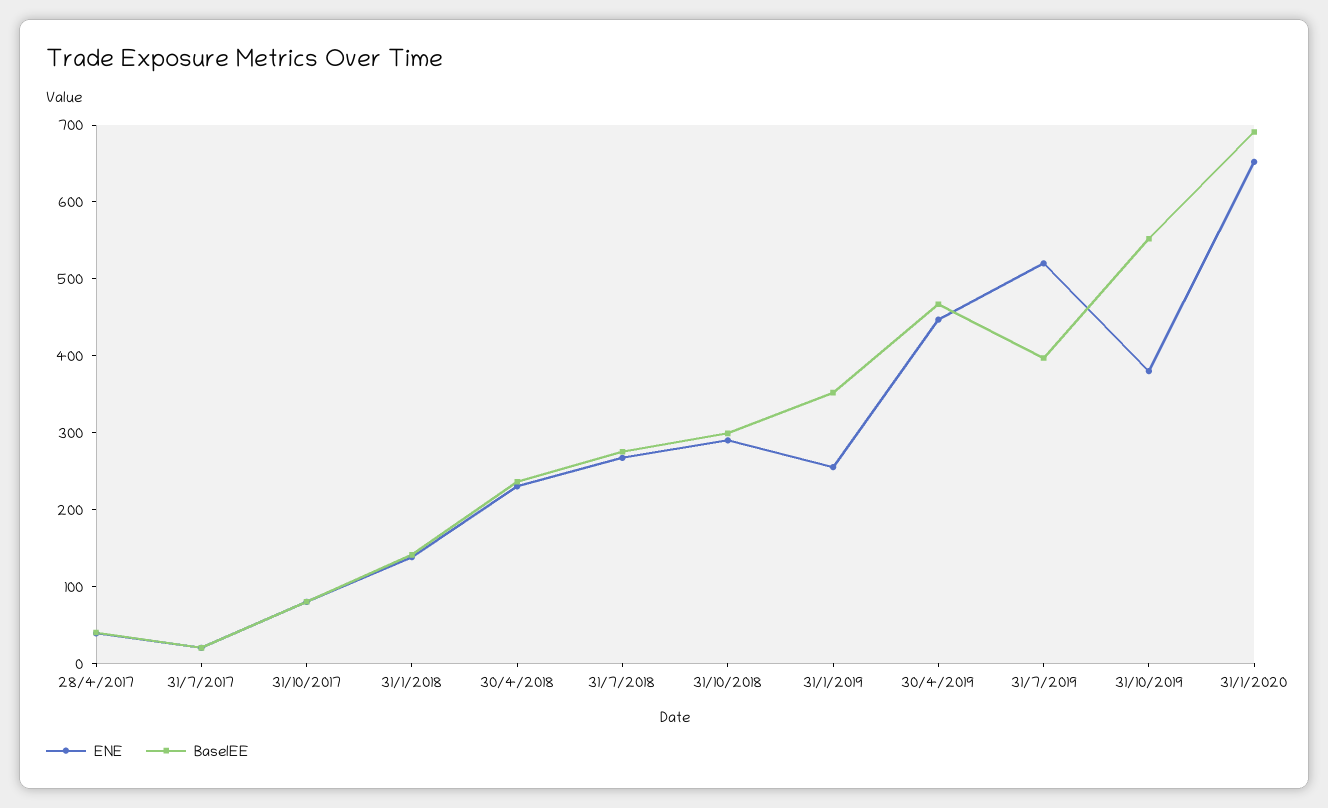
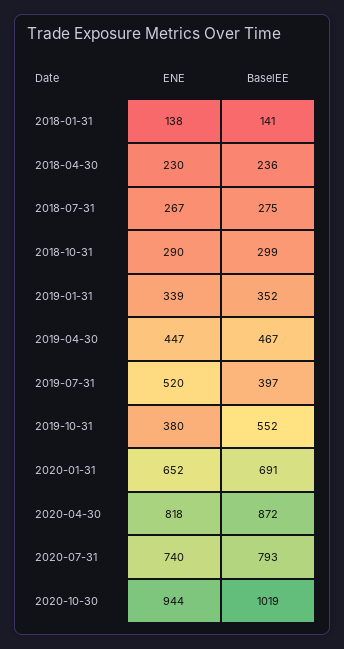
ENE, 28/4/2017: 40 -> none
BaselEE, 28/4/2017: 40 -> none
ENE, 31/7/2017: 20 -> none
BaselEE, 31/7/2017: 20 -> none
ENE, 31/10/2017: 80 -> none
BaselEE, 31/10/2017: 80 -> none
ENE, 31/1/2019: 260 -> 339
ENE, 2020-04-30: none -> 818
BaselEE, 2020-04-30: none -> 872
ENE, 2020-07-31: none -> 740
BaselEE, 2020-07-31: none -> 793
ENE, 2020-10-30: none -> 944
BaselEE, 2020-10-30: none -> 1019

